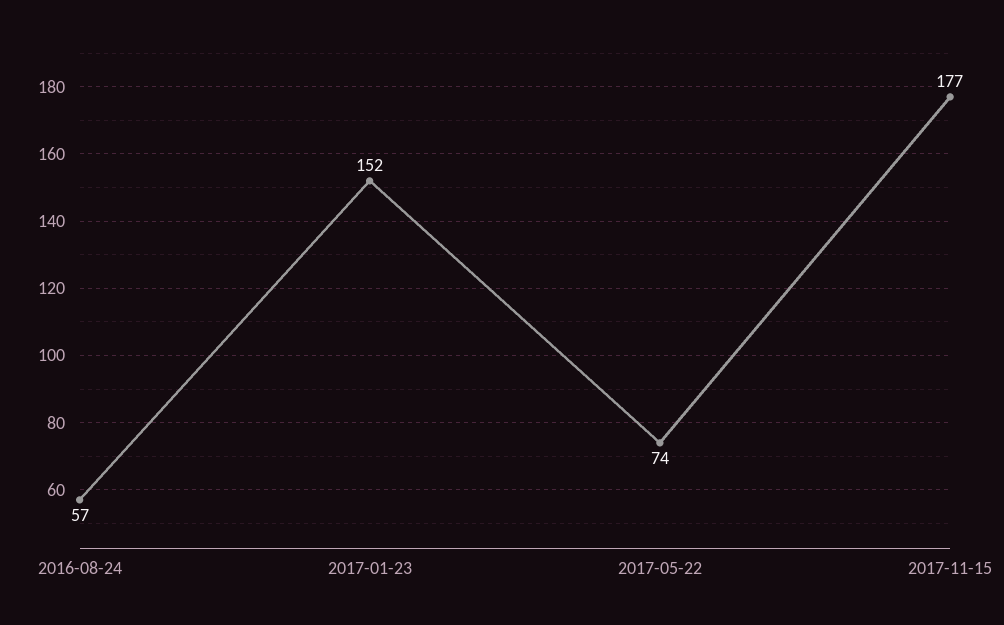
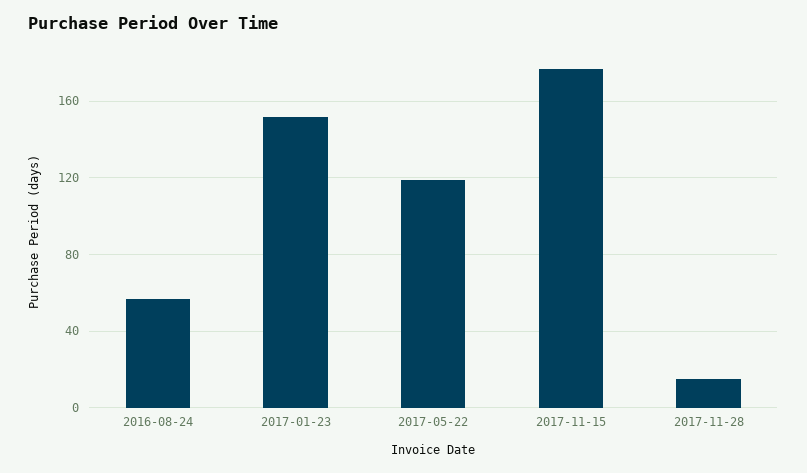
2017-05-22: 74 -> 120
2017-11-28: none -> 15

